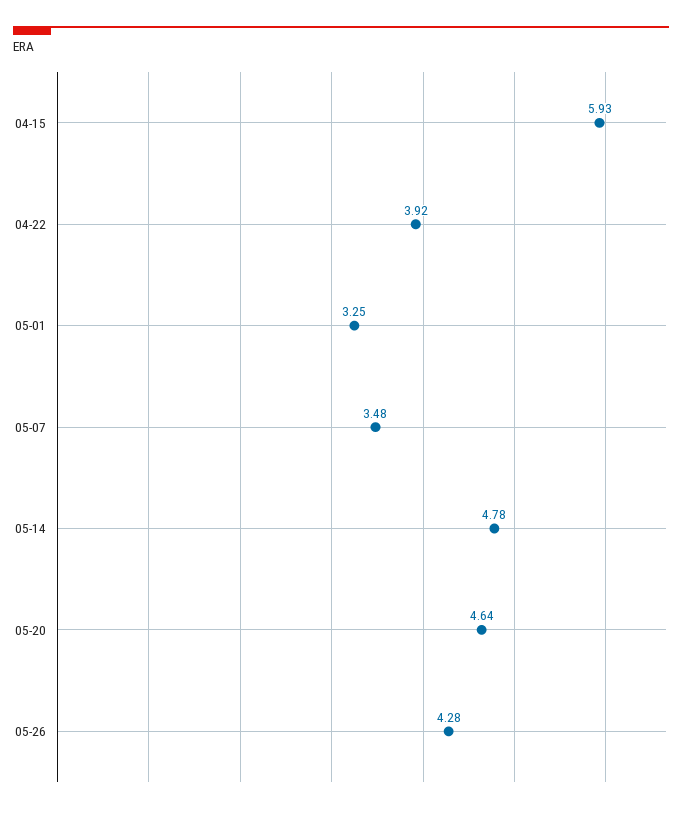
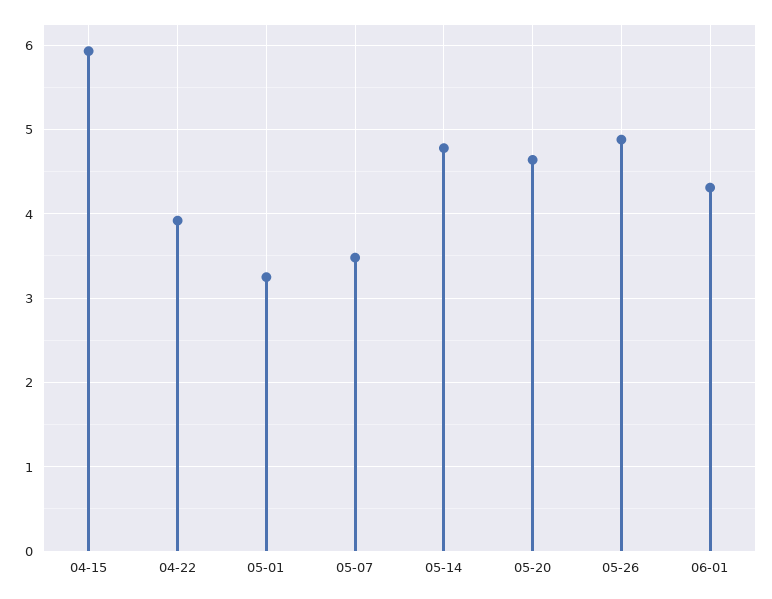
05-26: 4.28 -> 4.9
06-01: none -> 4.3

